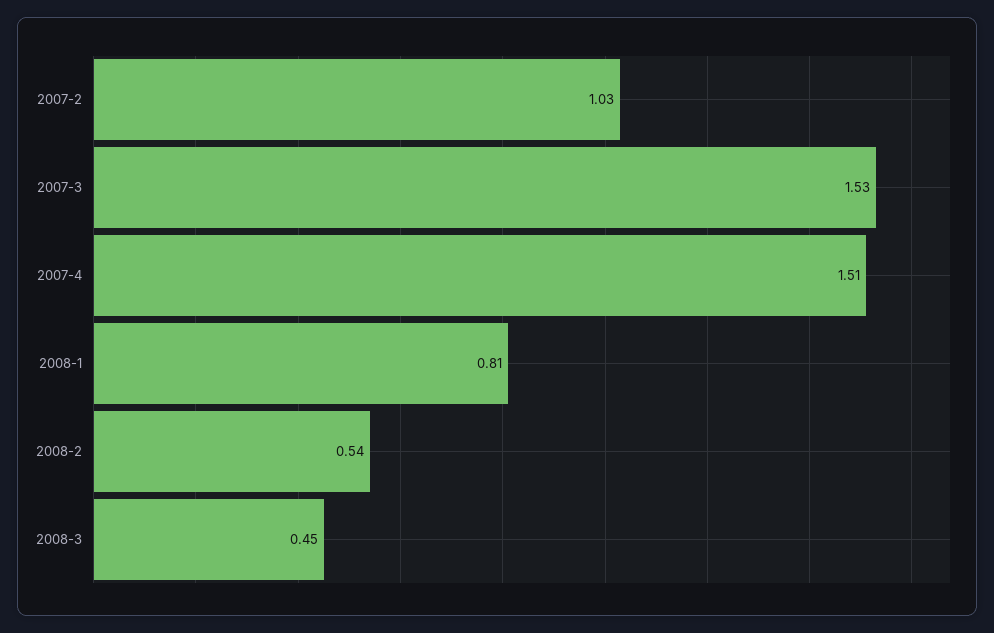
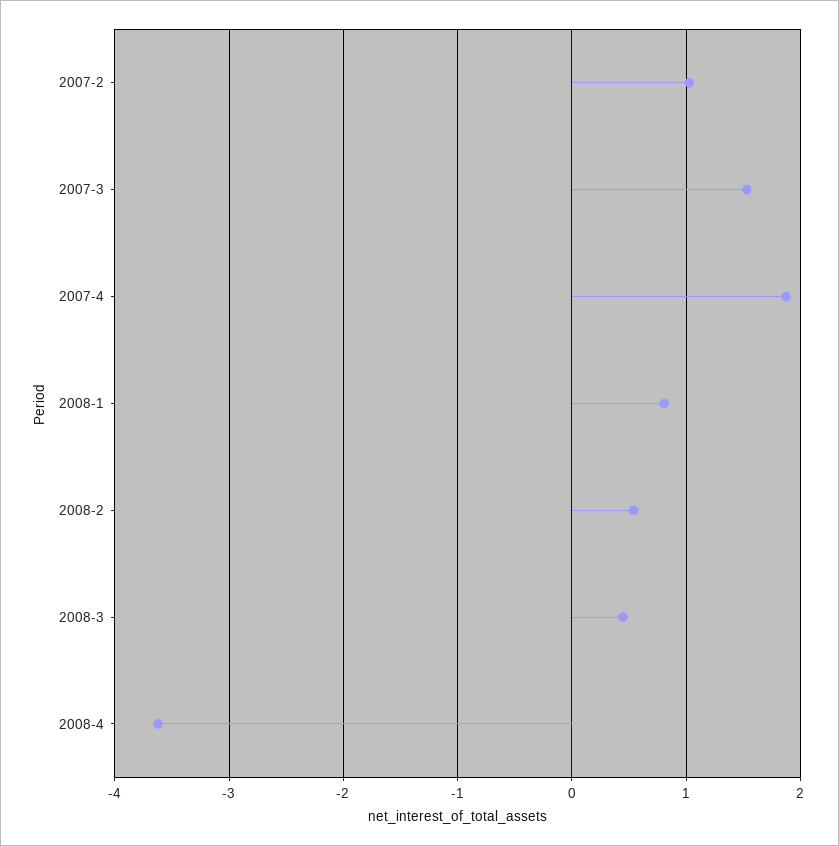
2007-4: 1.51 -> 1.9
2008-4: none -> -3.6

